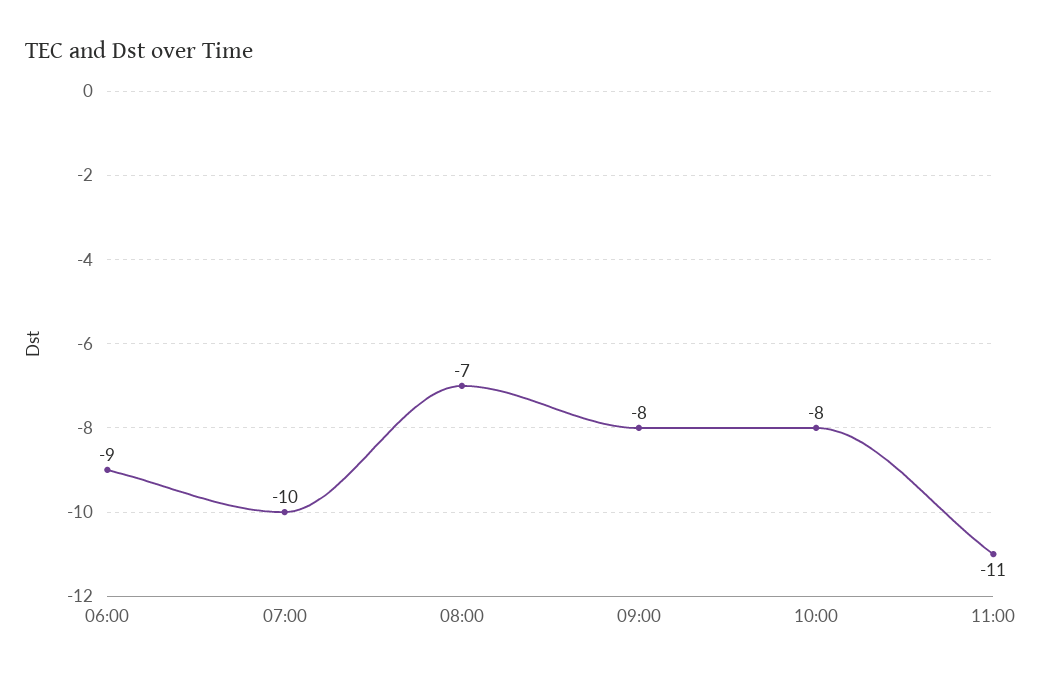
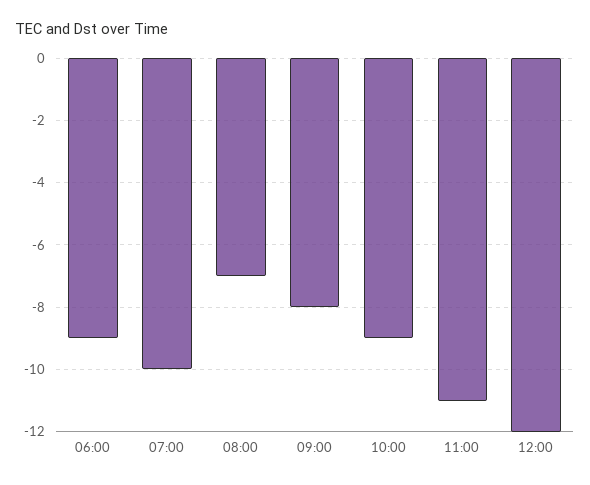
10:00: -8 -> -9
12:00: none -> -12

